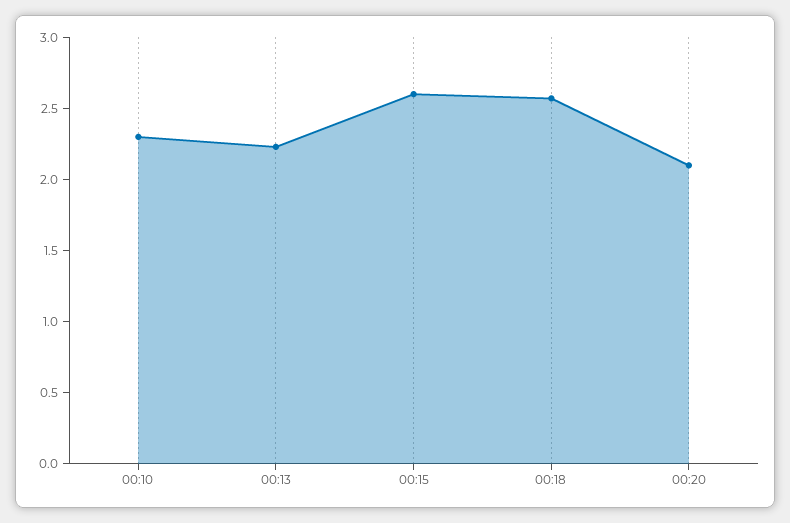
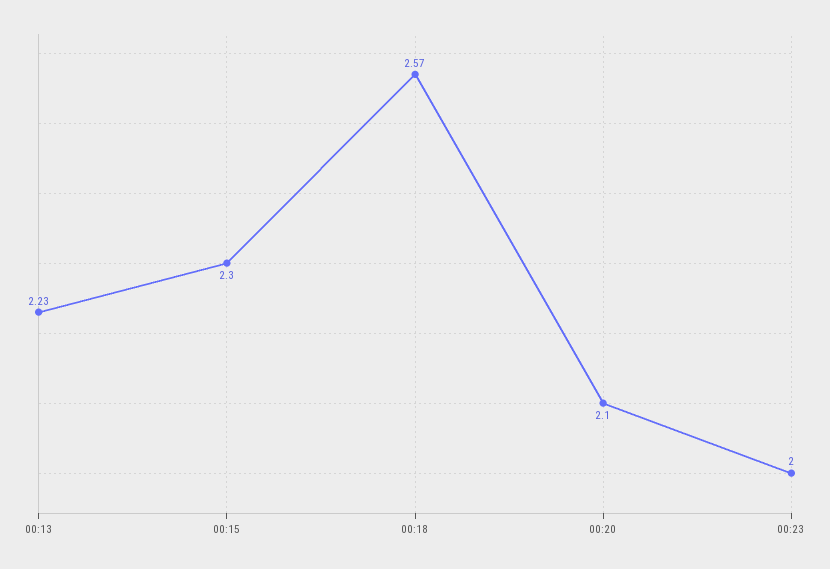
00:10: 2.3 -> none
00:15: 2.6 -> 2.3
00:23: none -> 2

